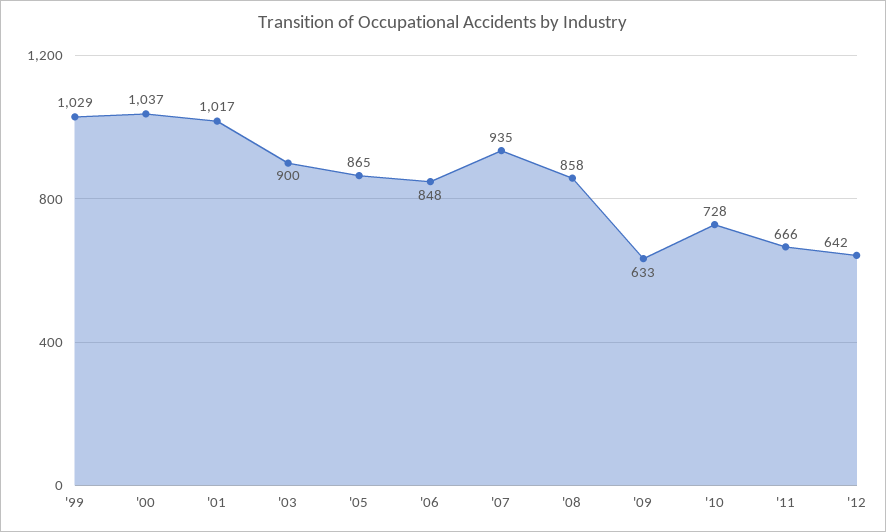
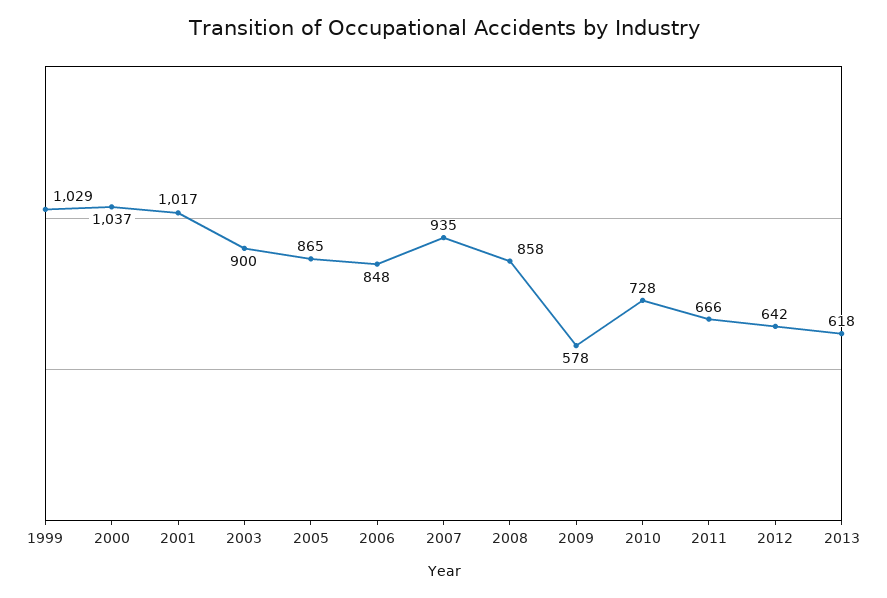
'09: 633 -> 578
2013: none -> 618

